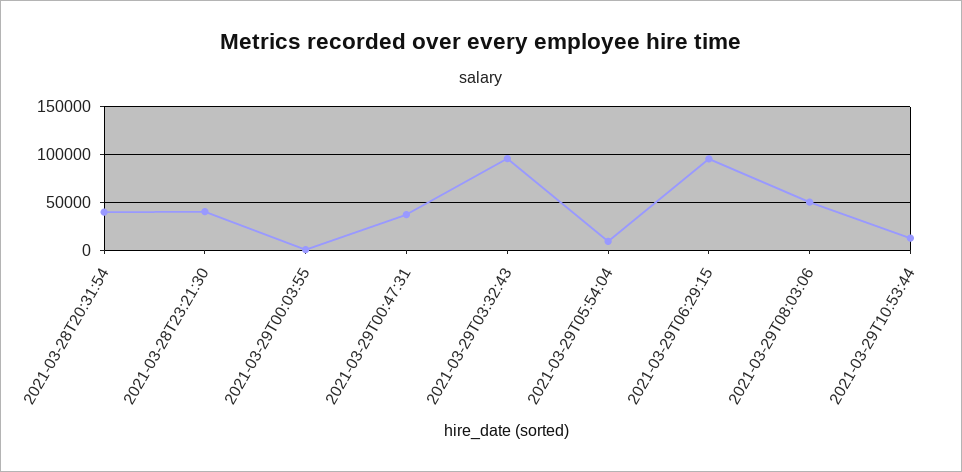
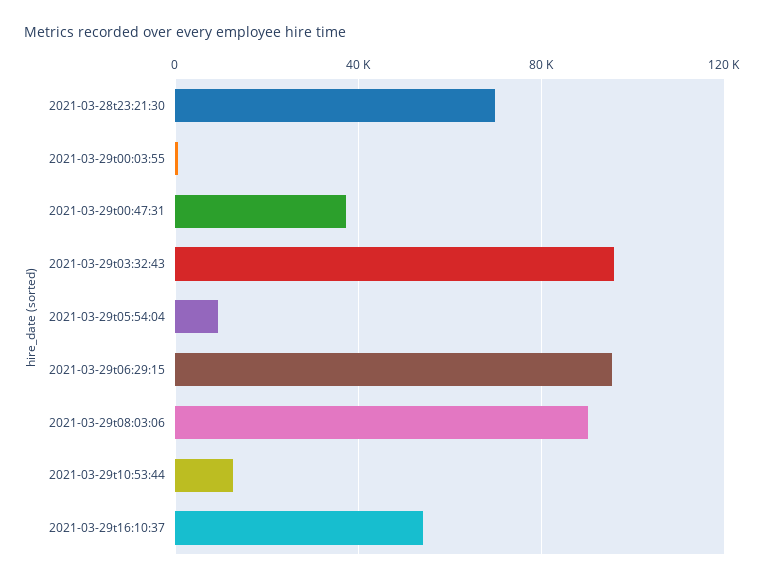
2021-03-28T20:31:54: 40000 -> none
2021-03-28T23:21:30: 40000 -> 70000
2021-03-29T08:03:06: 50000 -> 90000
2021-03-29t16:10:37: none -> 55000

